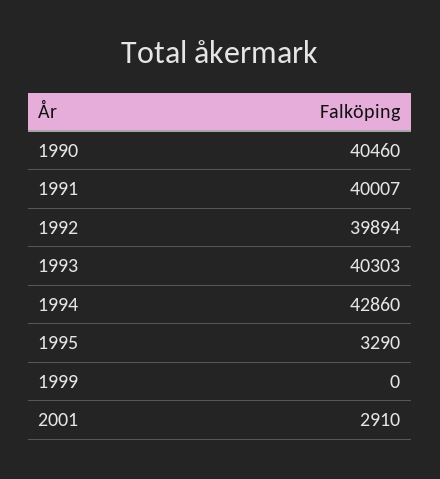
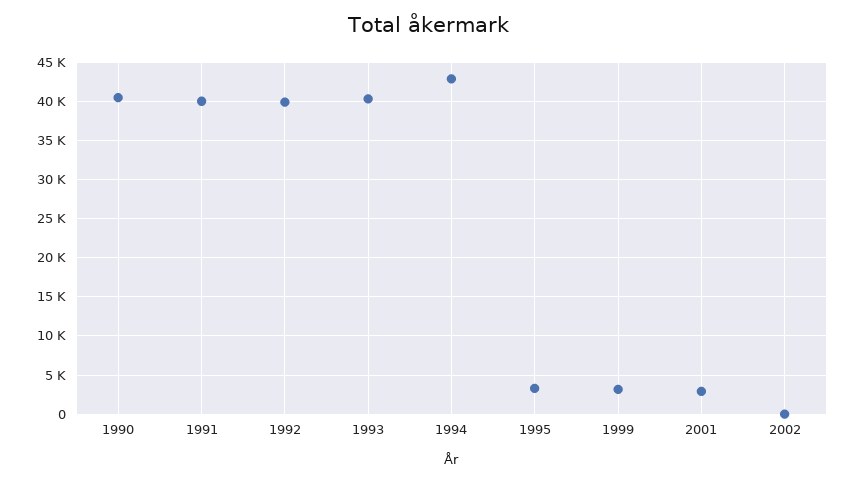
1999: 0 -> 3000
2002: none -> 0

